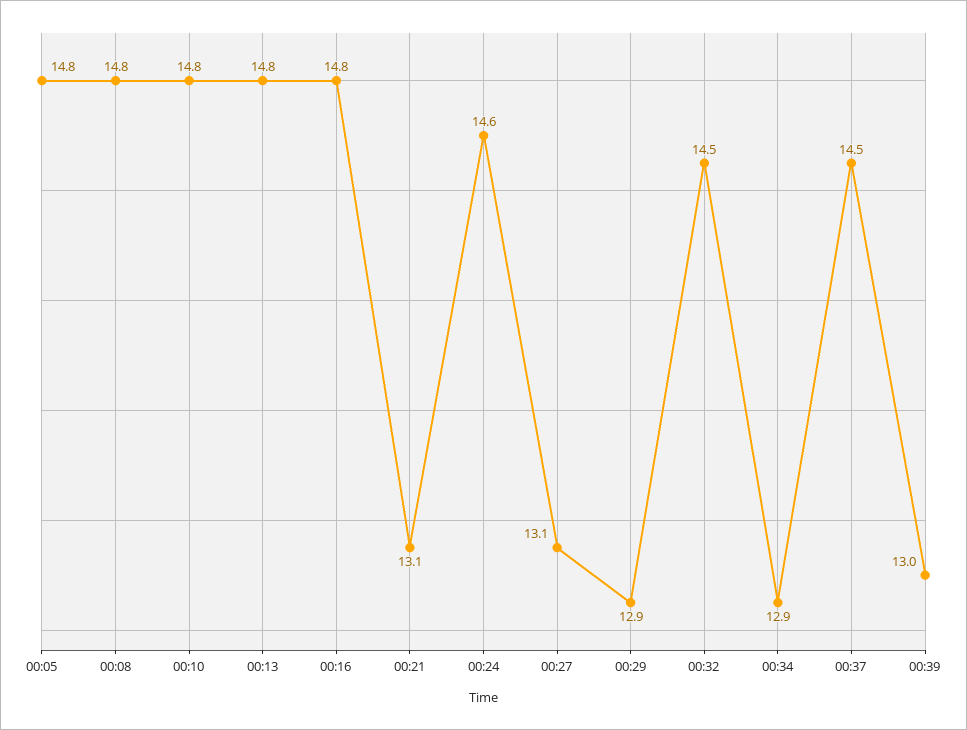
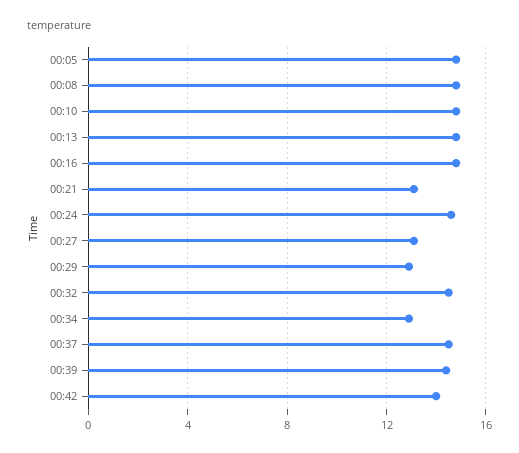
00:39: 13 -> 14.5
00:42: none -> 14

